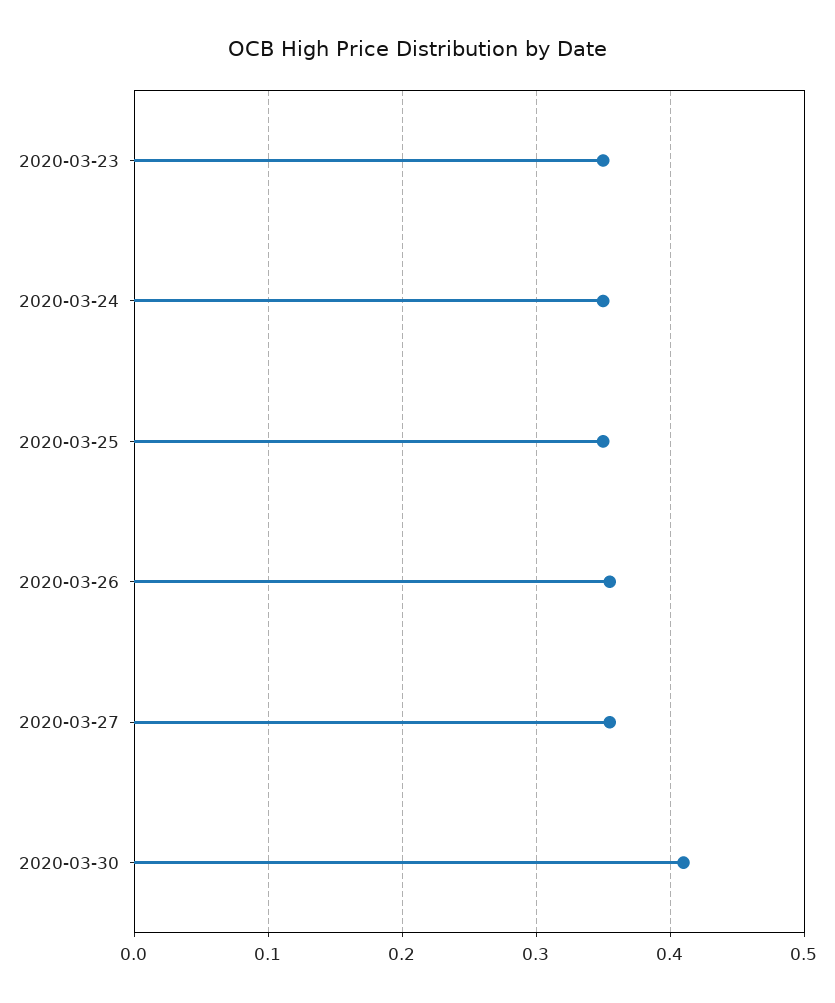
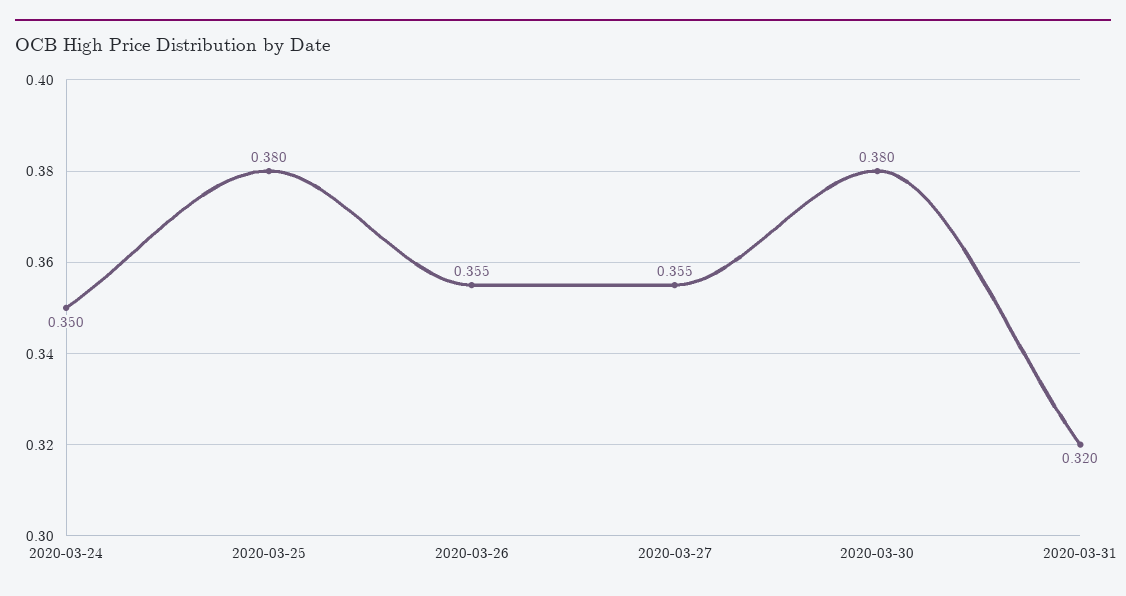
2020-03-23: 0.35 -> none
2020-03-25: 0.35 -> 0.38
2020-03-30: 0.41 -> 0.38
2020-03-31: none -> 0.32

